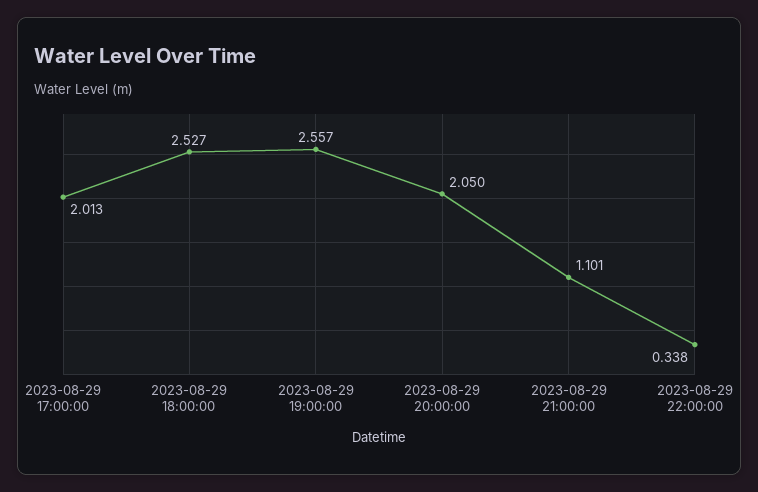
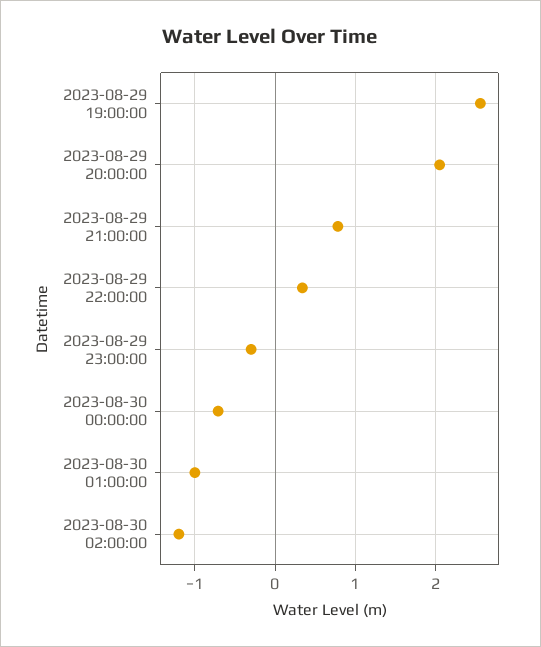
2023-08-29 17:00:00: 2.013 -> none
2023-08-29 18:00:00: 2.527 -> none
2023-08-29 21:00:00: 1.101 -> 0.8
2023-08-29 23:00:00: none -> -0.3
2023-08-30 00:00:00: none -> -0.7
2023-08-30 01:00:00: none -> -1
2023-08-30 02:00:00: none -> -1.2

